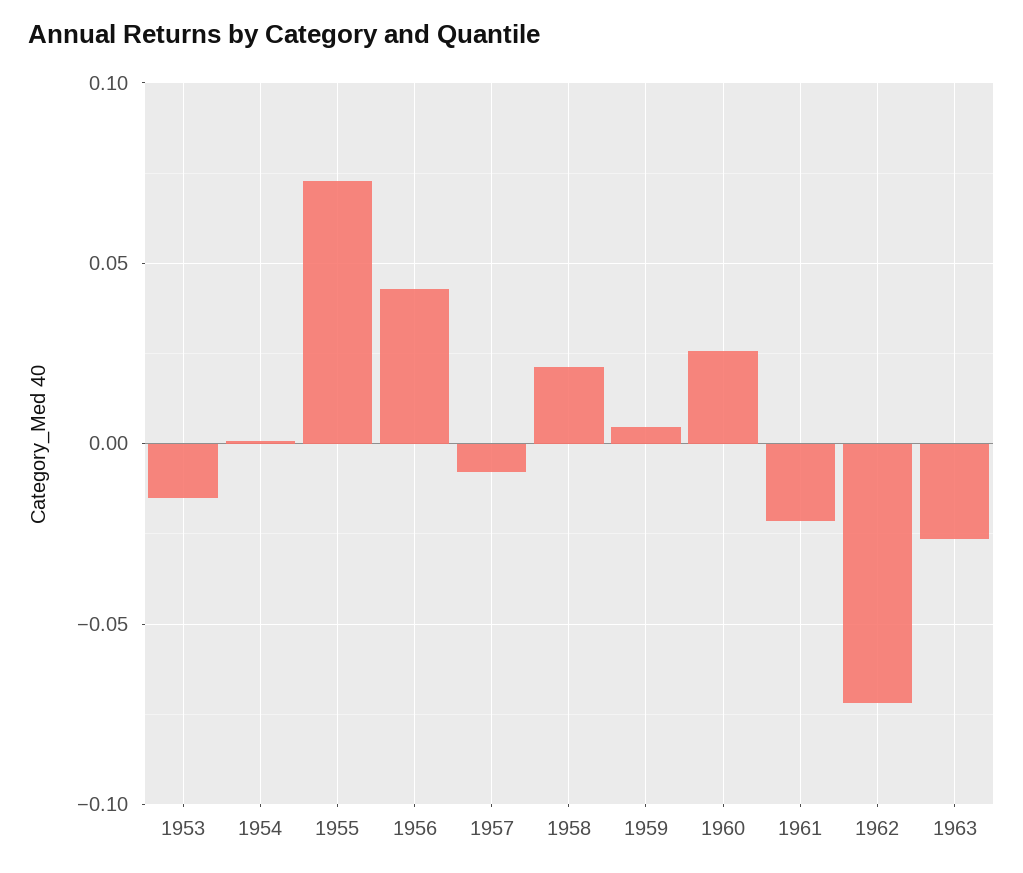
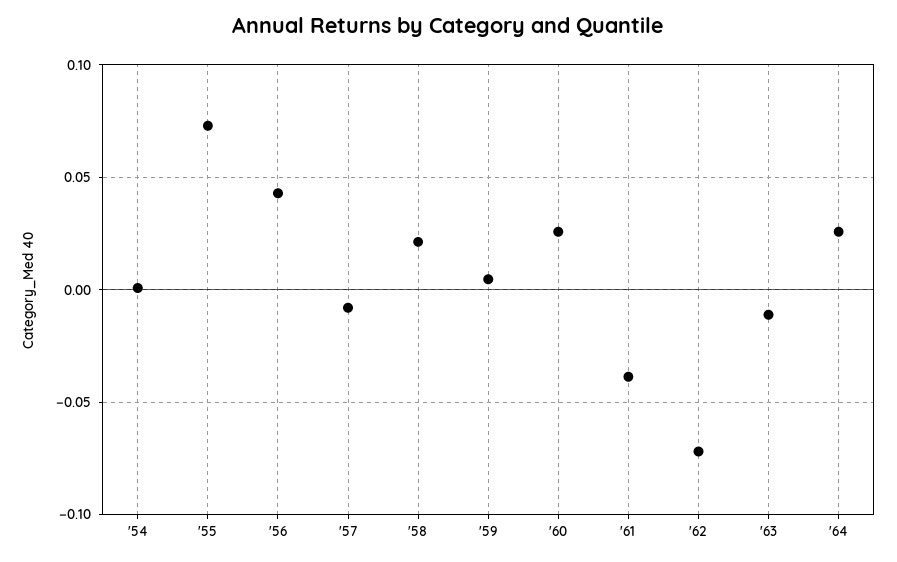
1953: -0.015 -> none
1961: -0.02 -> -0.04
1963: -0.025 -> -0.01
'64: none -> 0.025

